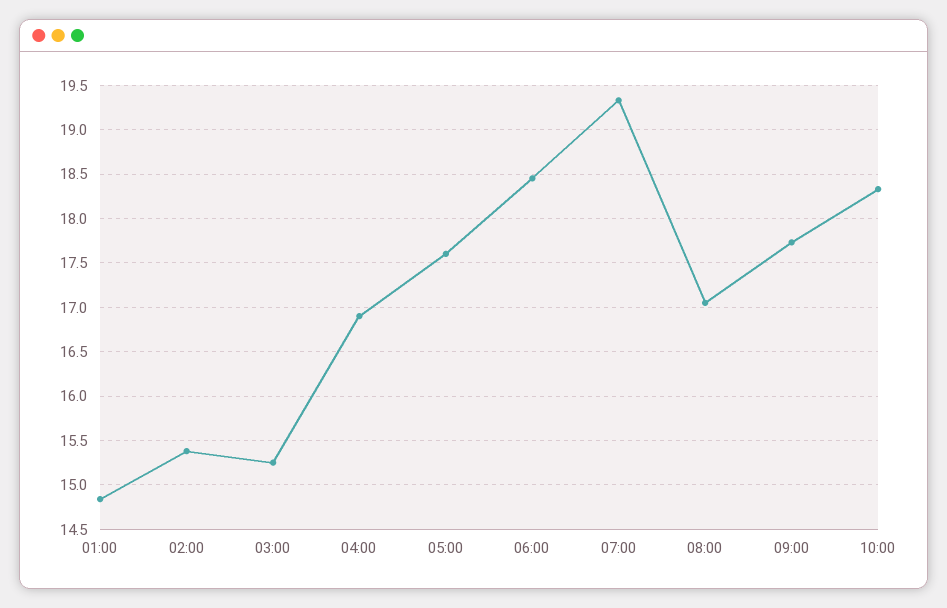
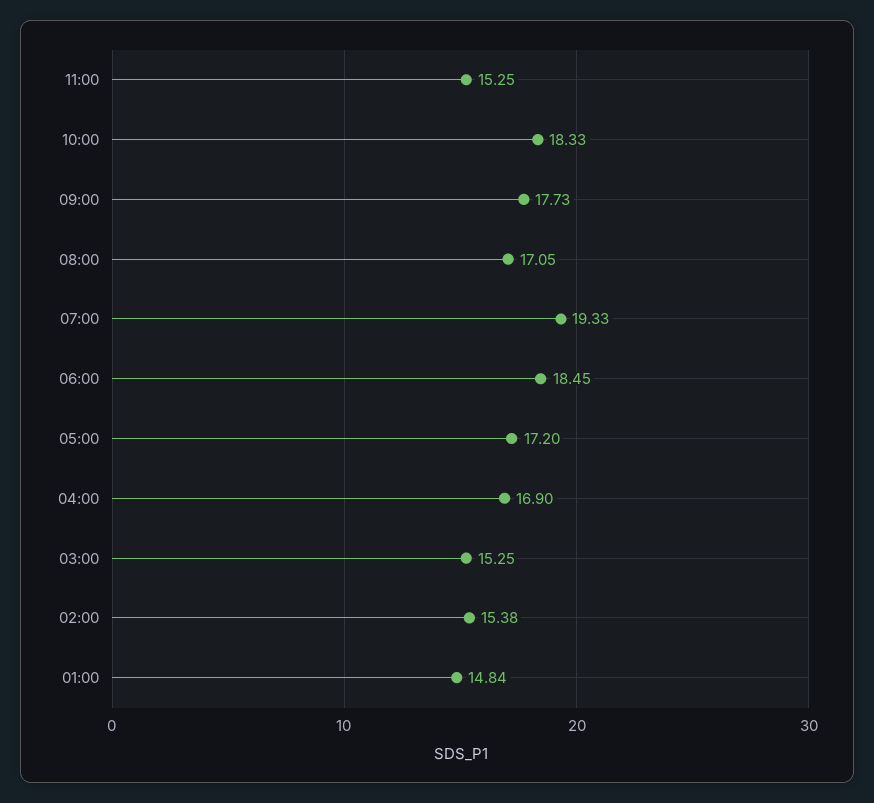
05:00: 17.6 -> 17.2
11:00: none -> 15.25

